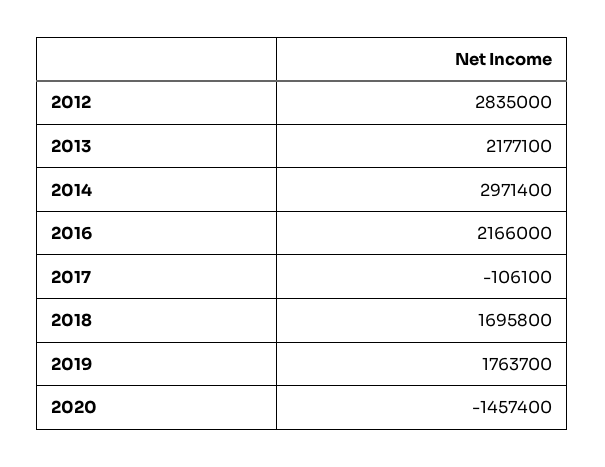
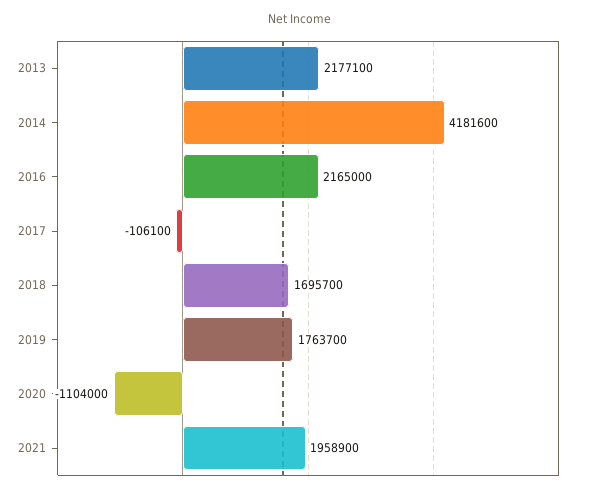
2012: 2835000 -> none
2014: 2971400 -> 4181600
2016: 2166000 -> 2165000
2018: 1695800 -> 1695700
2020: -1457400 -> -1104000
2021: none -> 1958900

